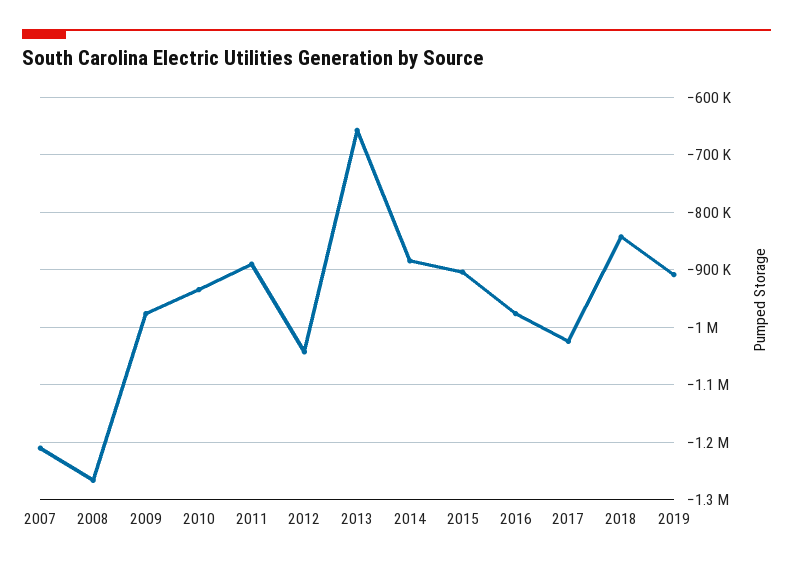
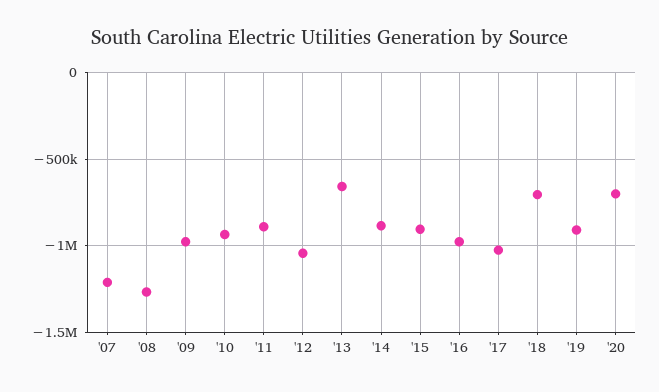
2018: -840000 -> -700000
'20: none -> -700000

